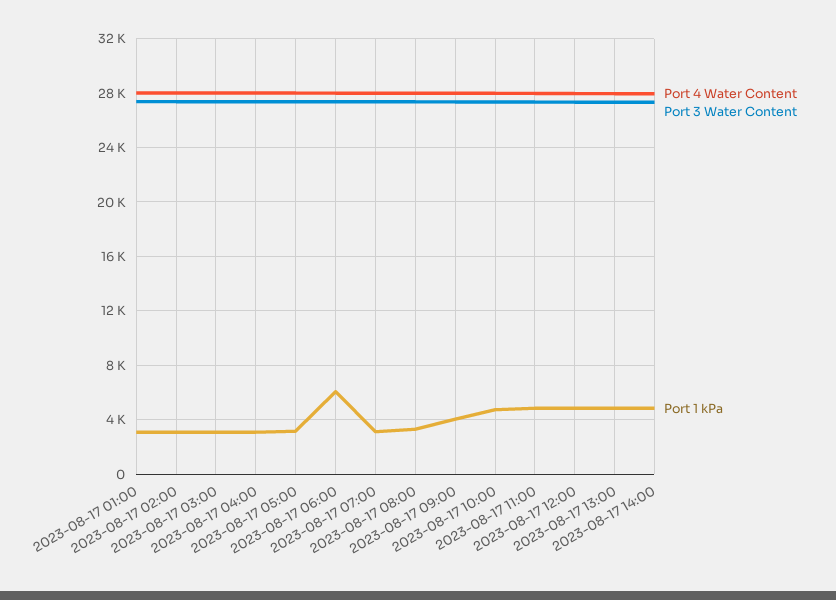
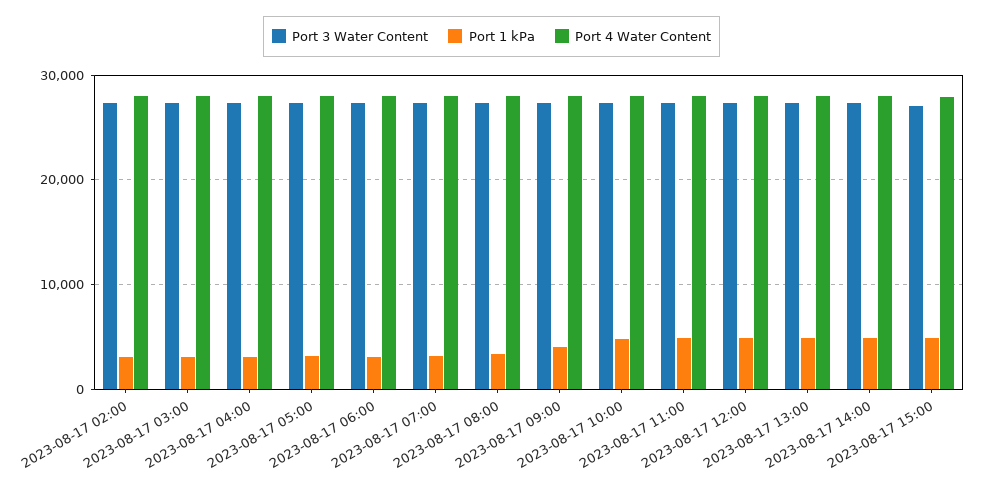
Port 4 Water Content, 2023-08-17 01:00: 28000 -> none
Port 3 Water Content, 2023-08-17 01:00: 27500 -> none
Port 1 kPa, 2023-08-17 01:00: 3000 -> none
Port 1 kPa, 2023-08-17 06:00: 6000 -> 3000
Port 3 Water Content, 2023-08-17 15:00: none -> 27000
Port 1 kPa, 2023-08-17 15:00: none -> 5000
Port 4 Water Content, 2023-08-17 15:00: none -> 28000

